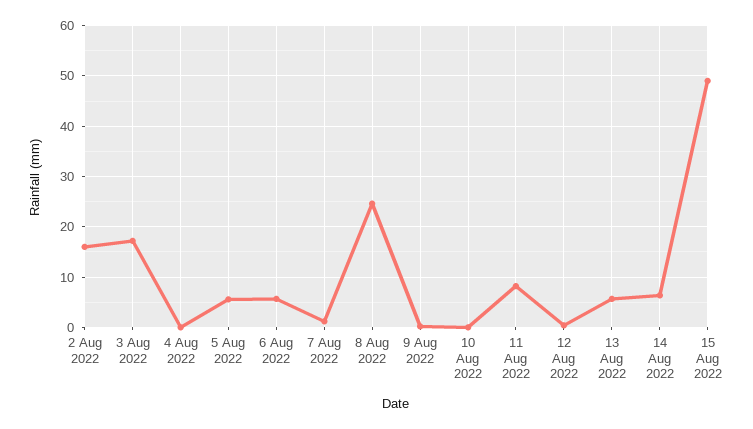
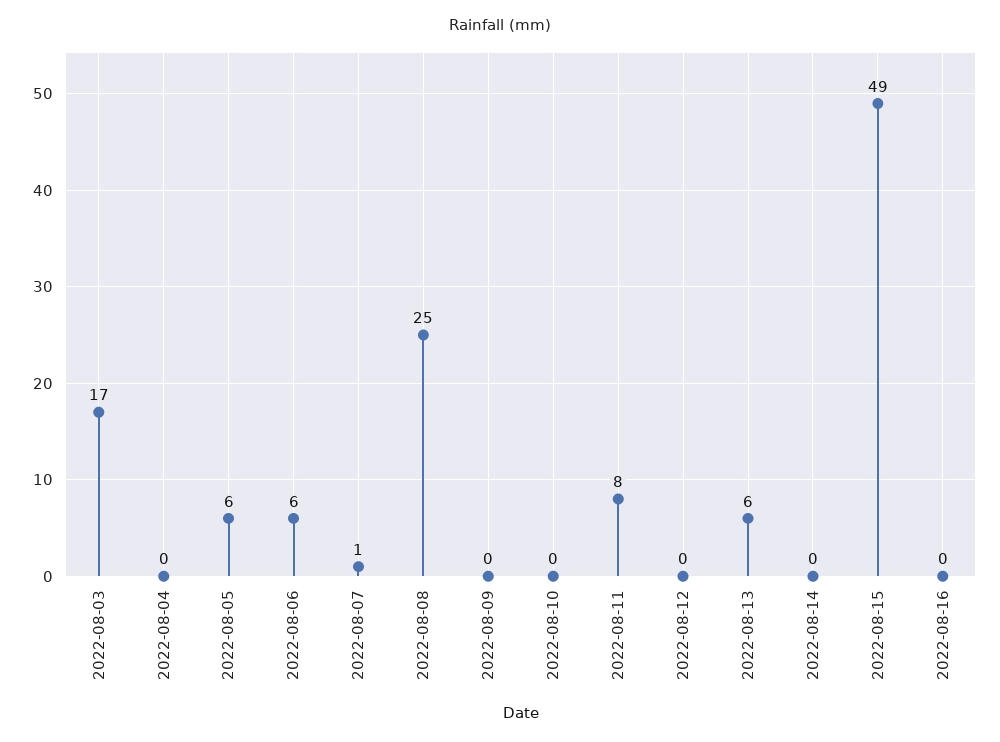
2 Aug 2022: 16 -> none
14 Aug 2022: 6 -> 0
2022-08-16: none -> 0

